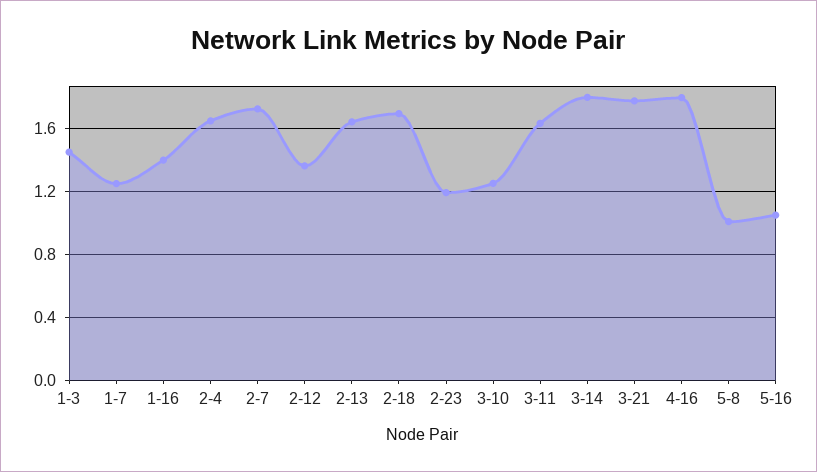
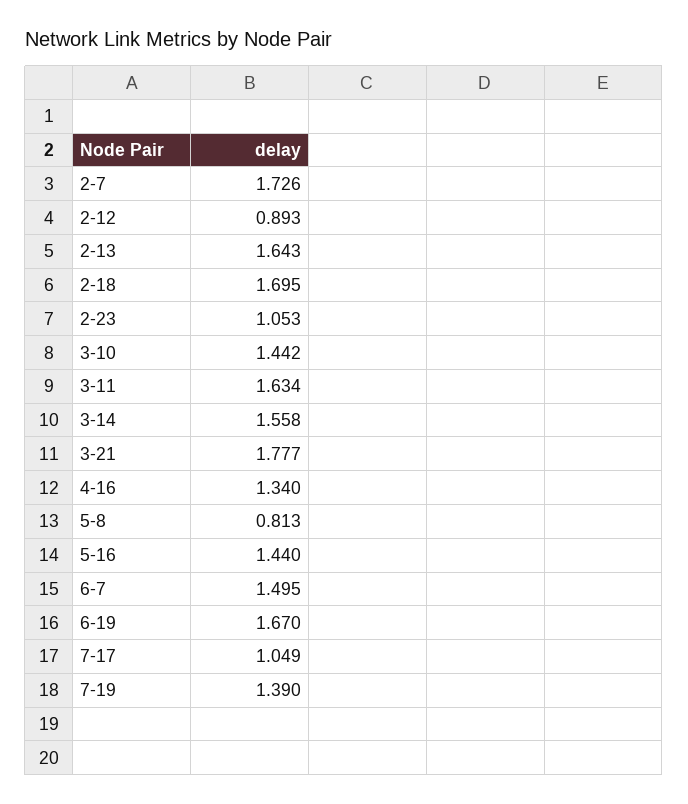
1-3: 1.45 -> none
1-7: 1.25 -> none
1-16: 1.4 -> none
2-4: 1.65 -> none
2-12: 1.35 -> 0.893
2-23: 1.2 -> 1.053
3-10: 1.25 -> 1.442
3-14: 1.8 -> 1.558
4-16: 1.8 -> 1.34
5-8: 1 -> 0.813
5-16: 1.05 -> 1.44
6-7: none -> 1.495
6-19: none -> 1.67
7-17: none -> 1.049
7-19: none -> 1.39

